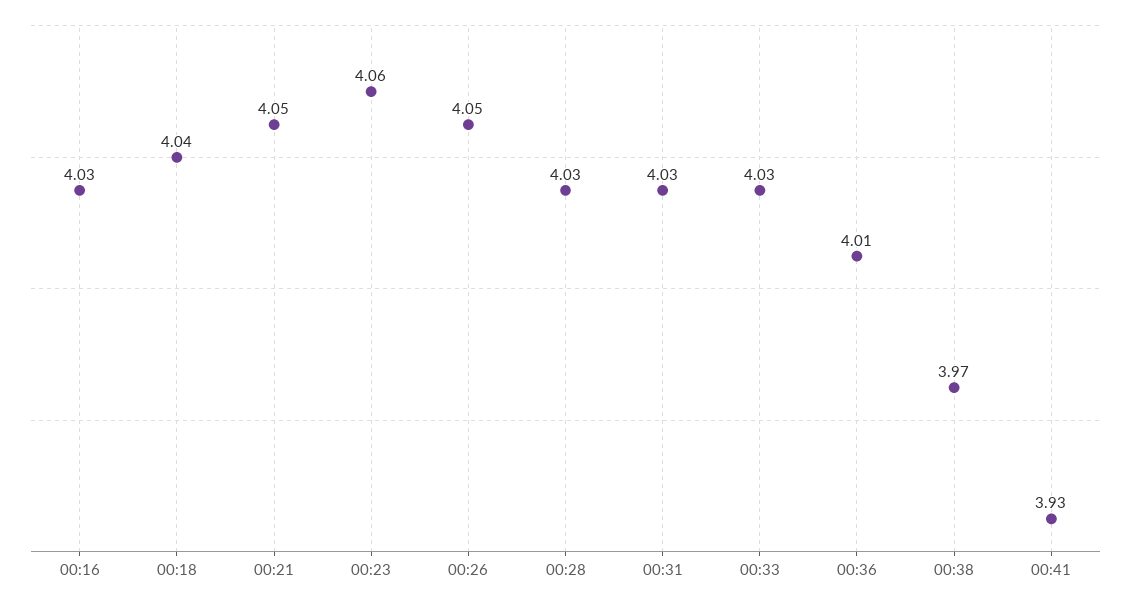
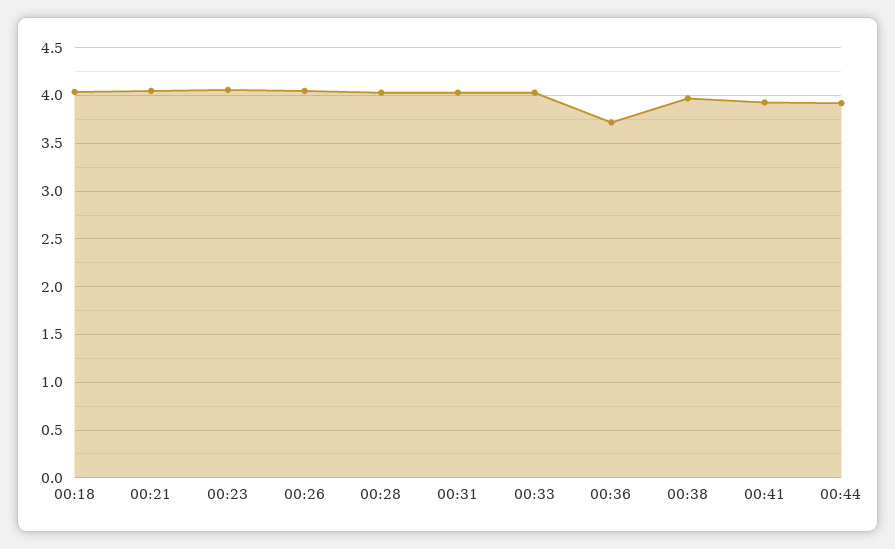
00:16: 4.03 -> none
00:36: 4.01 -> 3.7
00:44: none -> 3.9

